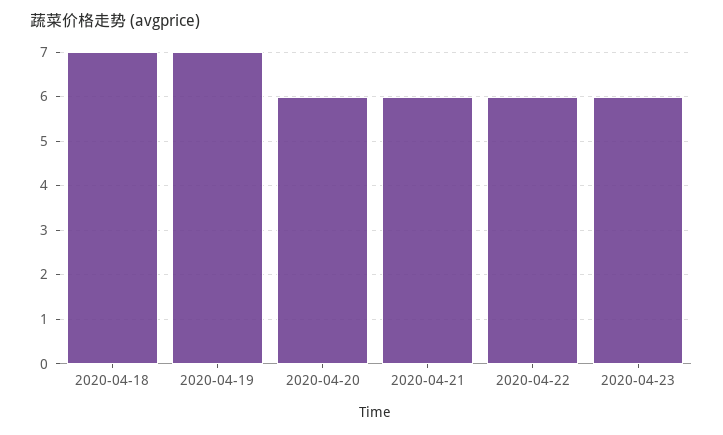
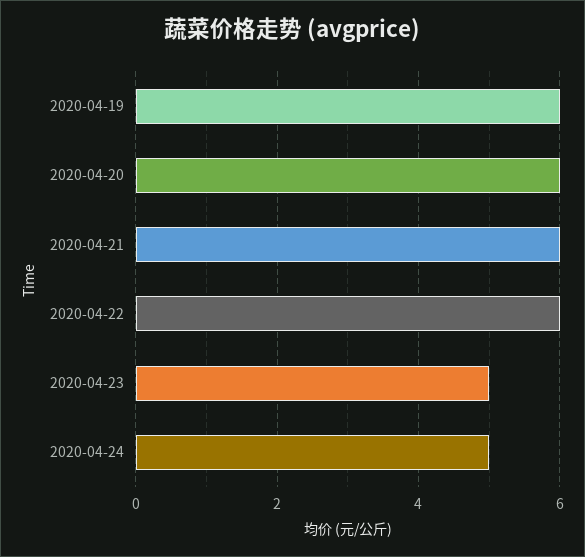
2020-04-18: 7 -> none
2020-04-19: 7 -> 6
2020-04-23: 6 -> 5
2020-04-24: none -> 5

